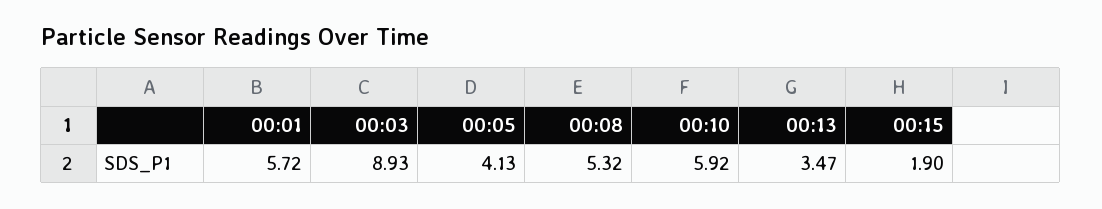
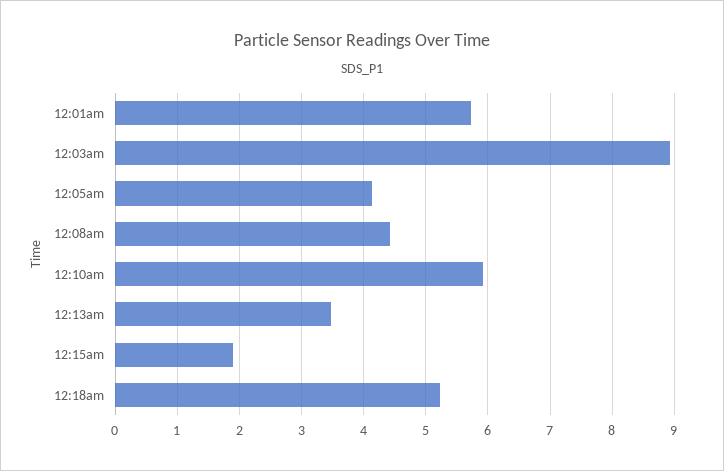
00:08: 5.32 -> 4.4
12:18am: none -> 5.2

